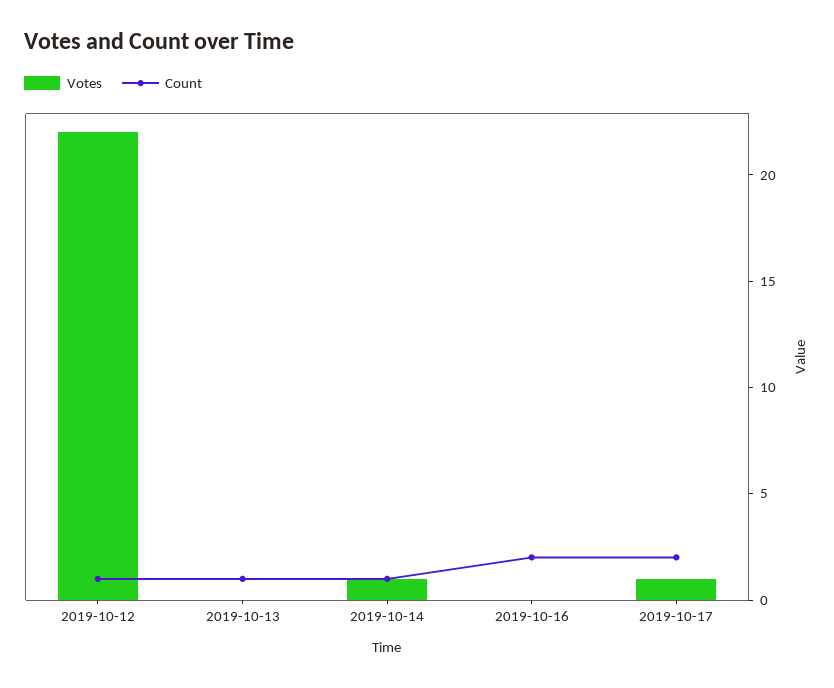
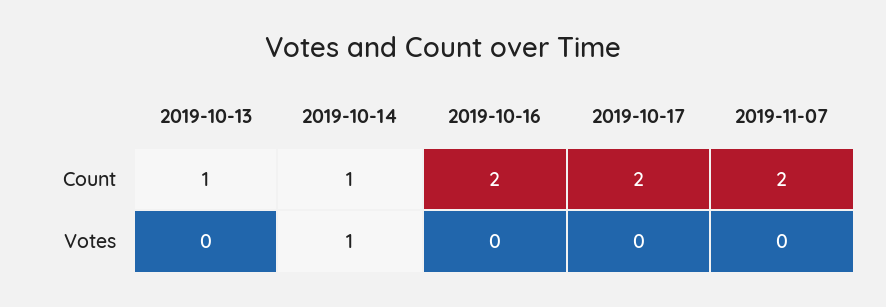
Votes, 2019-10-12: 22 -> none
Count, 2019-10-12: 1 -> none
Votes, 2019-10-17: 1 -> 0
Count, 2019-11-07: none -> 2
Votes, 2019-11-07: none -> 0

